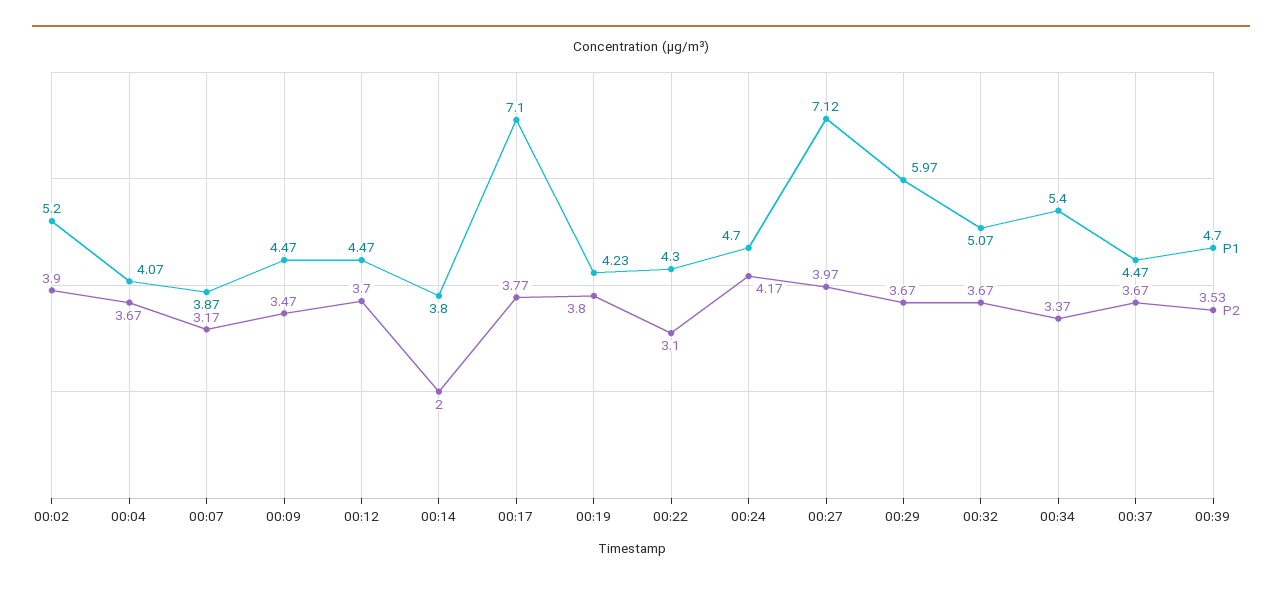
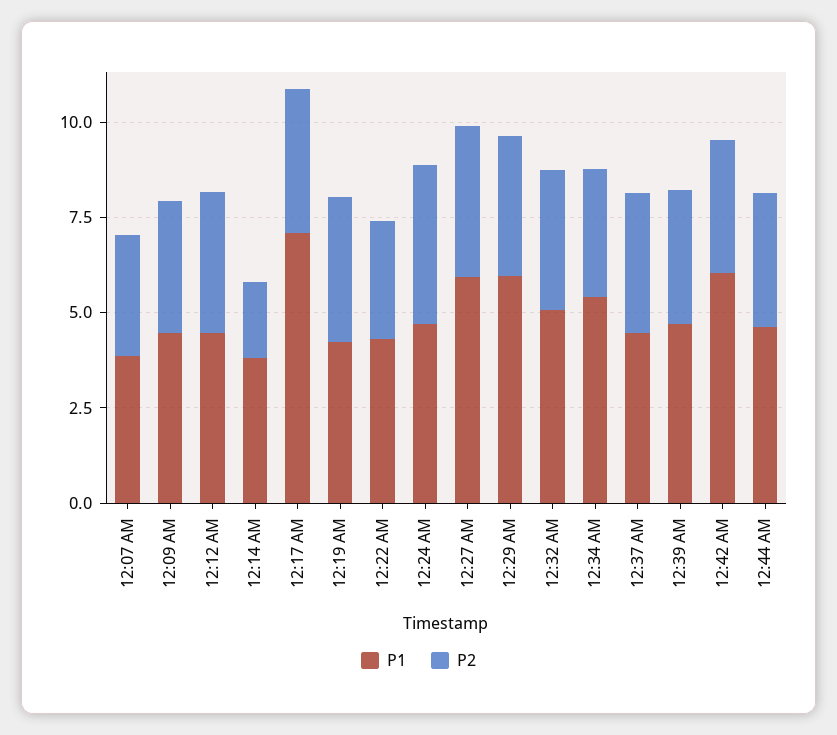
P1, 00:02: 5.2 -> none
P2, 00:02: 3.9 -> none
P1, 00:04: 4.07 -> none
P2, 00:04: 3.67 -> none
P1, 00:27: 7.12 -> 6
P1, 12:42 AM: none -> 6
P2, 12:42 AM: none -> 3.5
P1, 12:44 AM: none -> 4.5
P2, 12:44 AM: none -> 3.5

